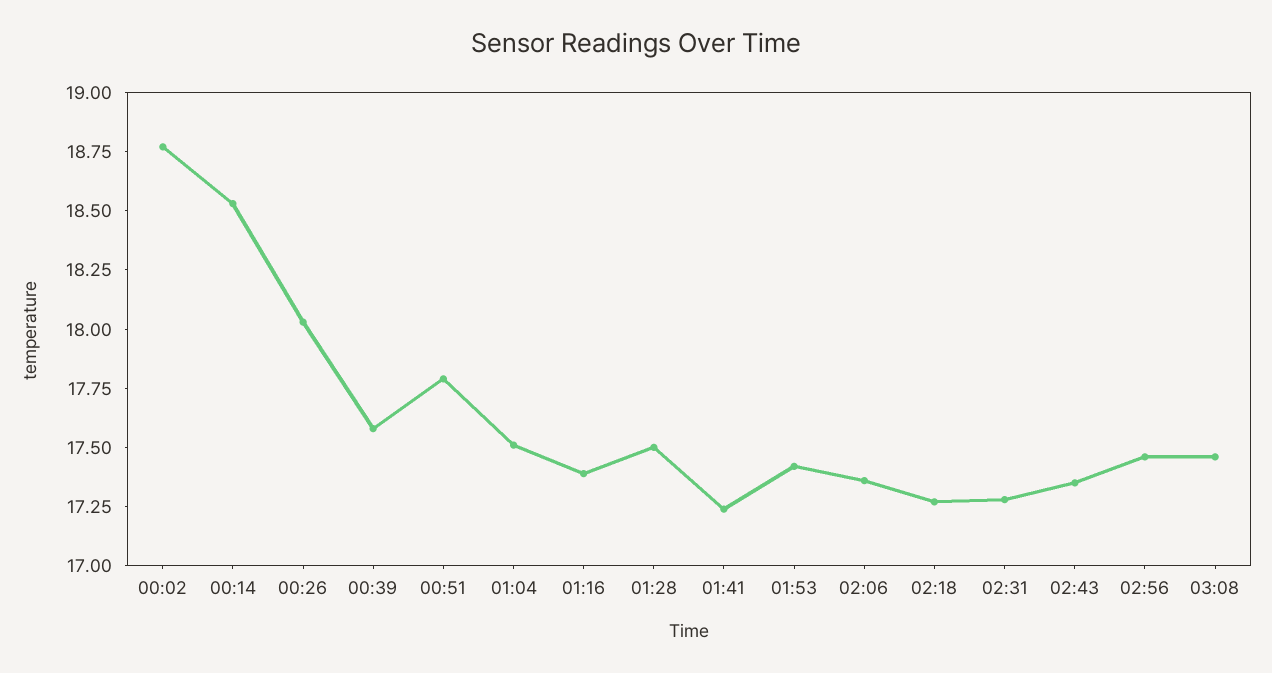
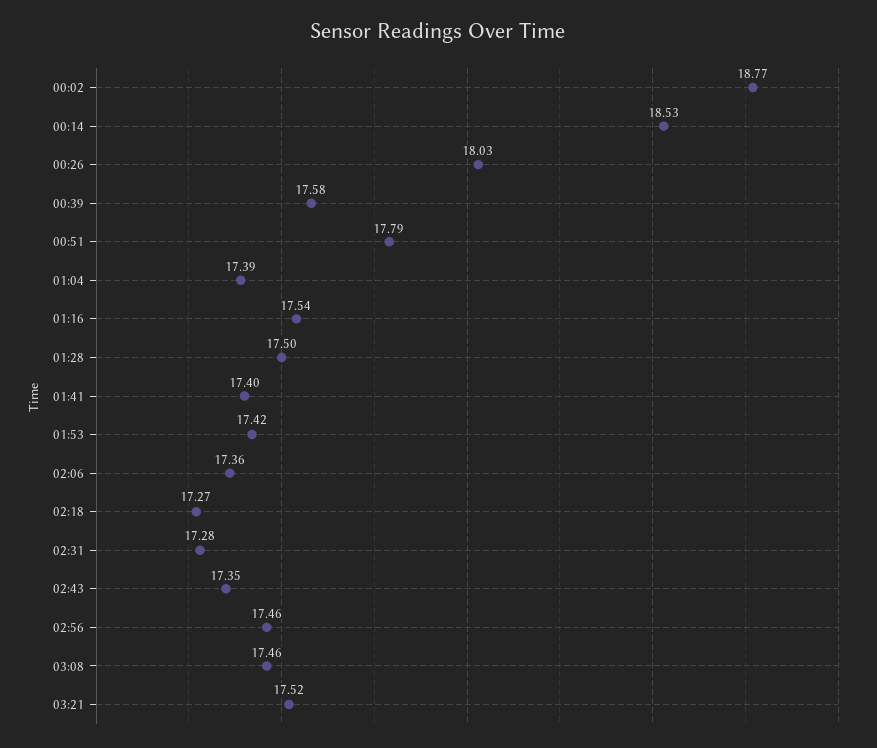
01:04: 17.5 -> 17.39
01:16: 17.4 -> 17.54
01:41: 17.25 -> 17.4
03:21: none -> 17.52

